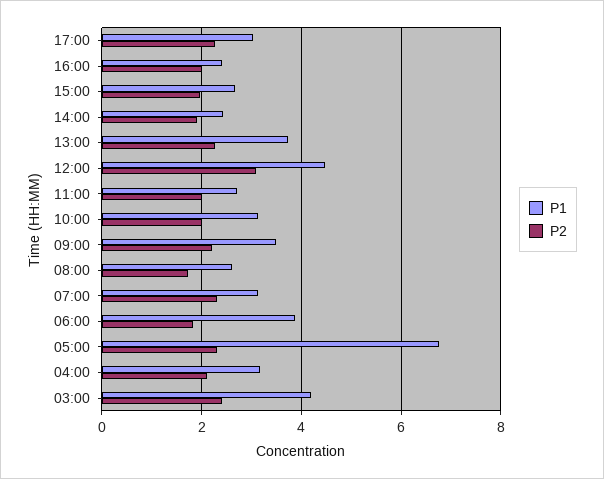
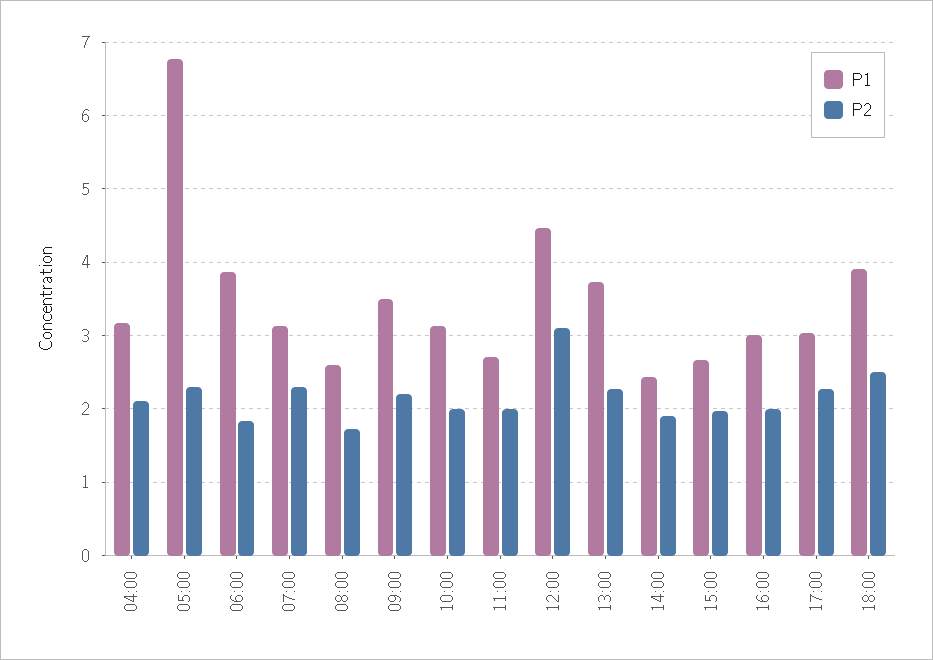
P1, 16:00: 2.4 -> 3
P1, 03:00: 4.2 -> none
P2, 03:00: 2.4 -> none
P1, 18:00: none -> 3.9
P2, 18:00: none -> 2.5

